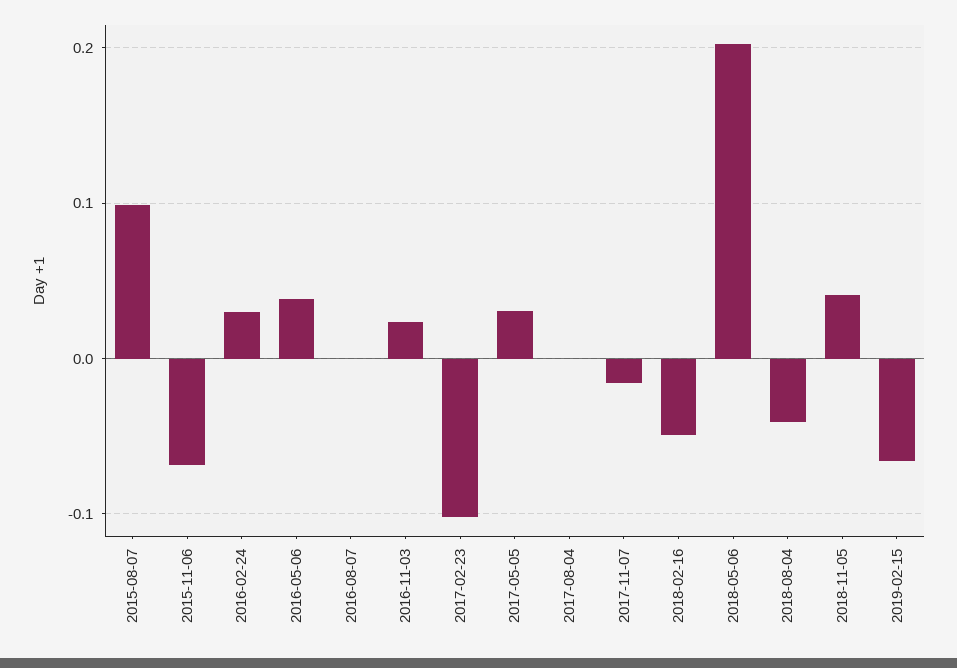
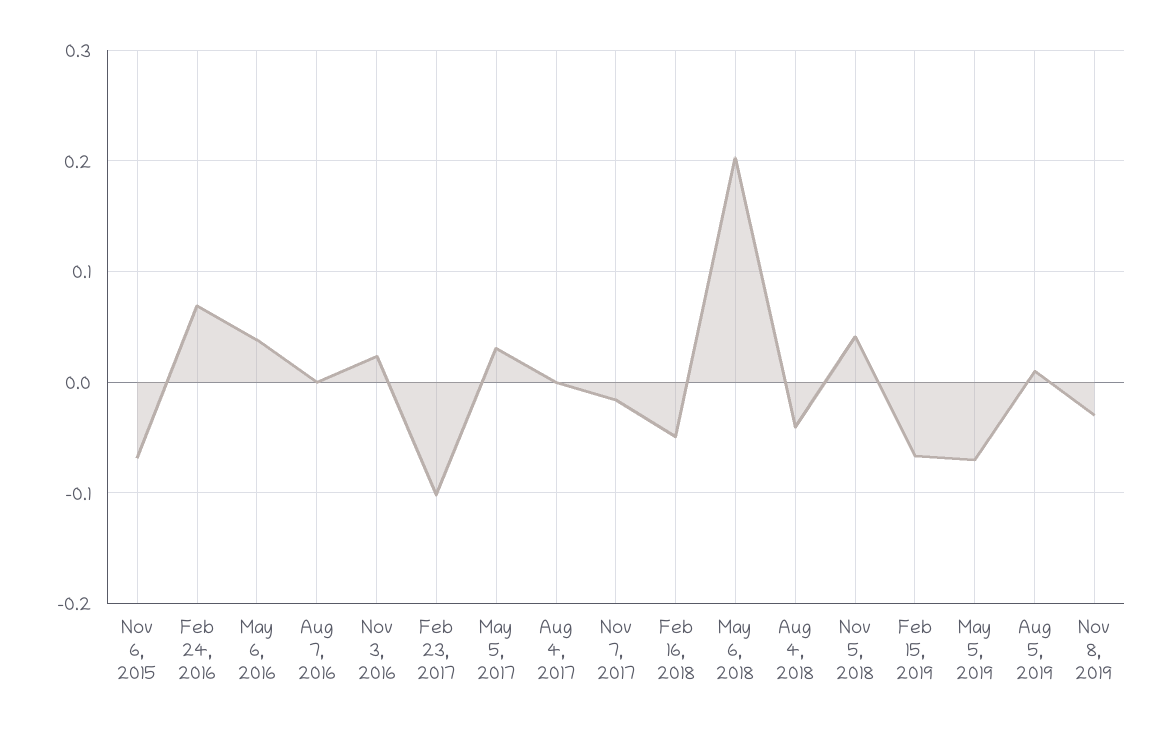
2015-08-07: 0.1 -> none
2016-02-24: 0.03 -> 0.07
May 5, 2019: none -> -0.07
Aug 5, 2019: none -> 0.01
Nov 8, 2019: none -> -0.03

